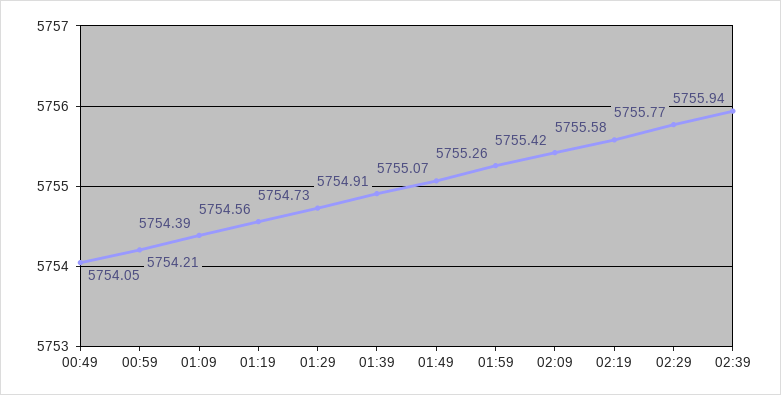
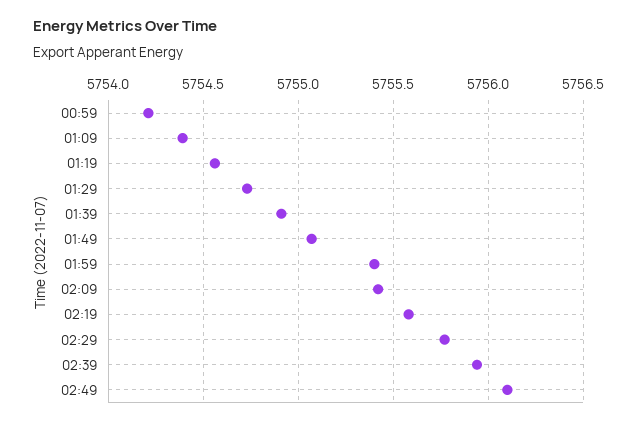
00:49: 5754.05 -> none
01:59: 5755.26 -> 5755.4
02:49: none -> 5756.1

